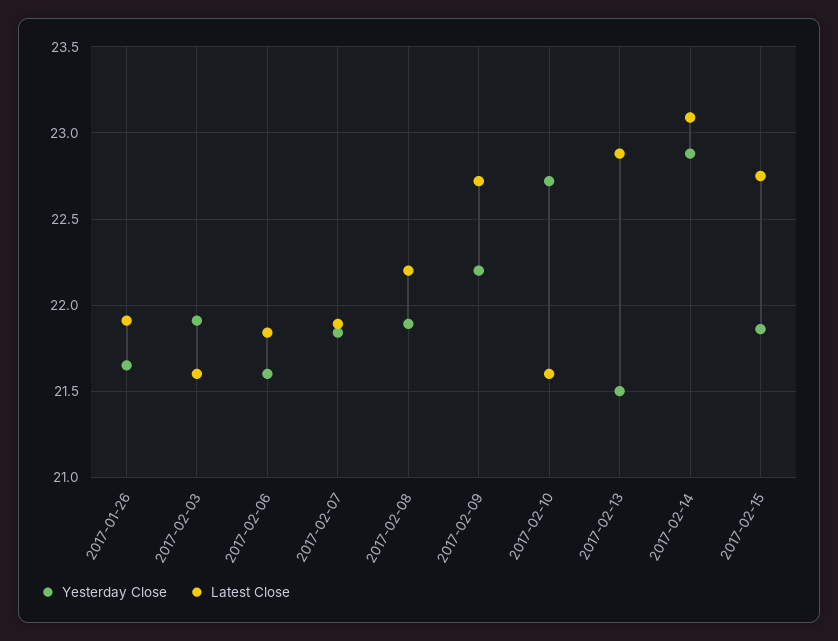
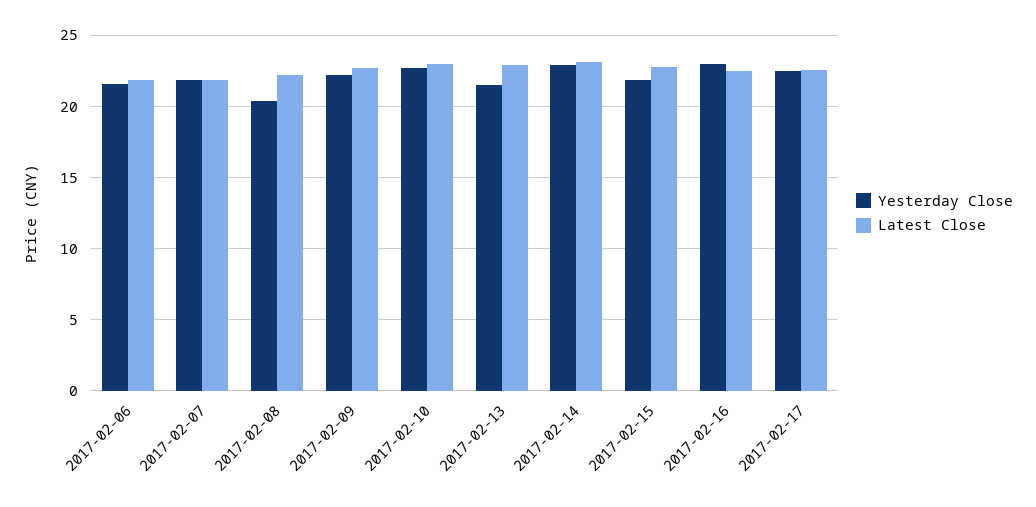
Yesterday Close, 2017-01-26: 21.65 -> none
Latest Close, 2017-01-26: 21.9 -> none
Yesterday Close, 2017-02-03: 21.9 -> none
Latest Close, 2017-02-03: 21.6 -> none
Yesterday Close, 2017-02-08: 21.9 -> 20.5
Latest Close, 2017-02-10: 21.6 -> 23
Yesterday Close, 2017-02-16: none -> 23
Latest Close, 2017-02-16: none -> 22.5
Yesterday Close, 2017-02-17: none -> 22.5
Latest Close, 2017-02-17: none -> 22.5

